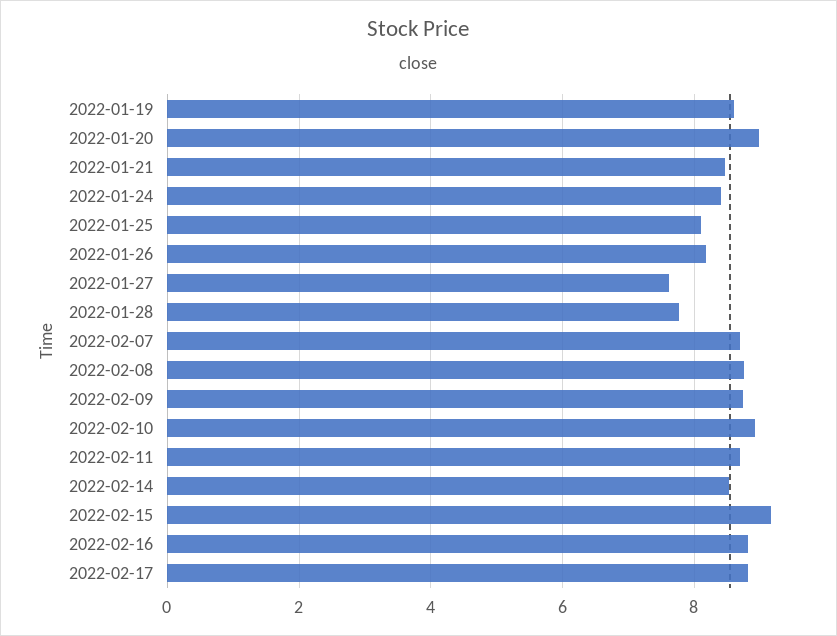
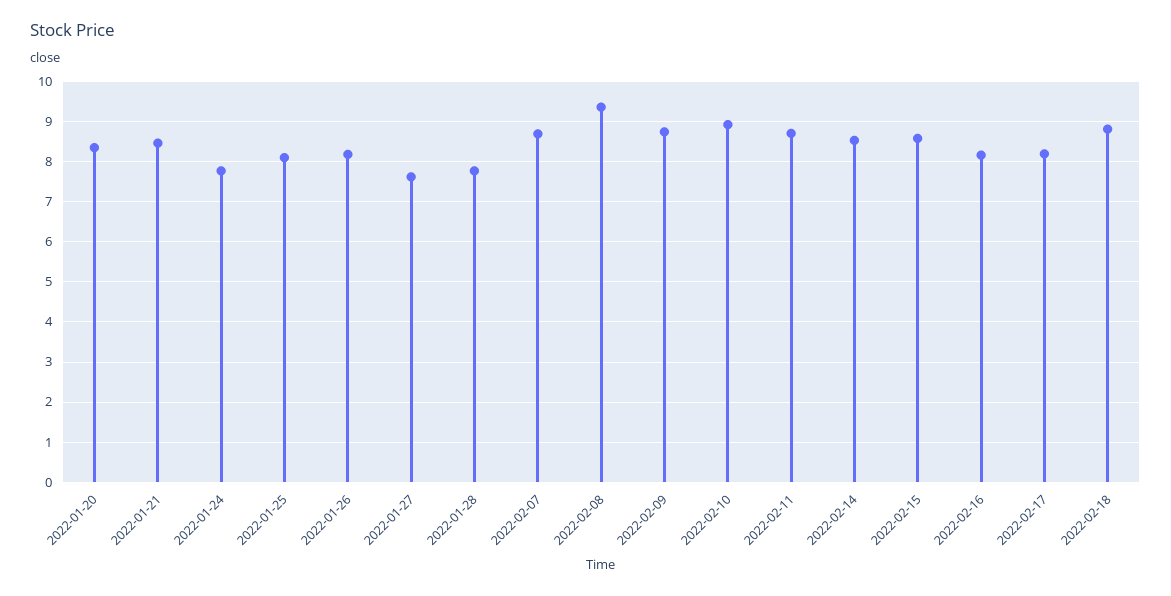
2022-01-19: 8.6 -> none
2022-01-20: 9 -> 8.4
2022-01-24: 8.4 -> 7.8
2022-02-08: 8.8 -> 9.4
2022-02-15: 9.2 -> 8.6
2022-02-16: 8.8 -> 8.2
2022-02-17: 8.8 -> 8.2
2022-02-18: none -> 8.8

